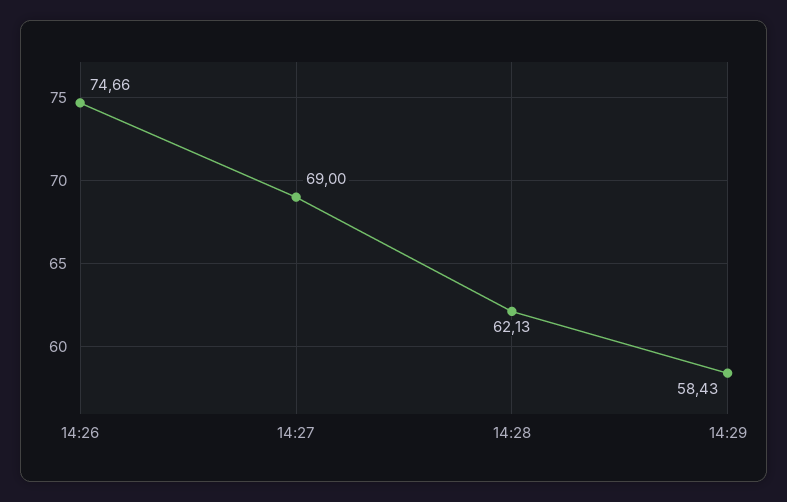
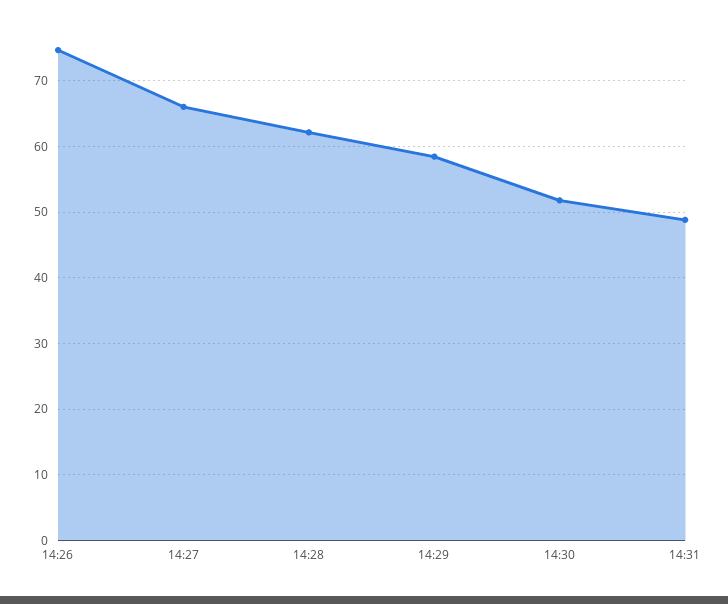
14:27: 69 -> 66
14:30: none -> 52
14:31: none -> 49

